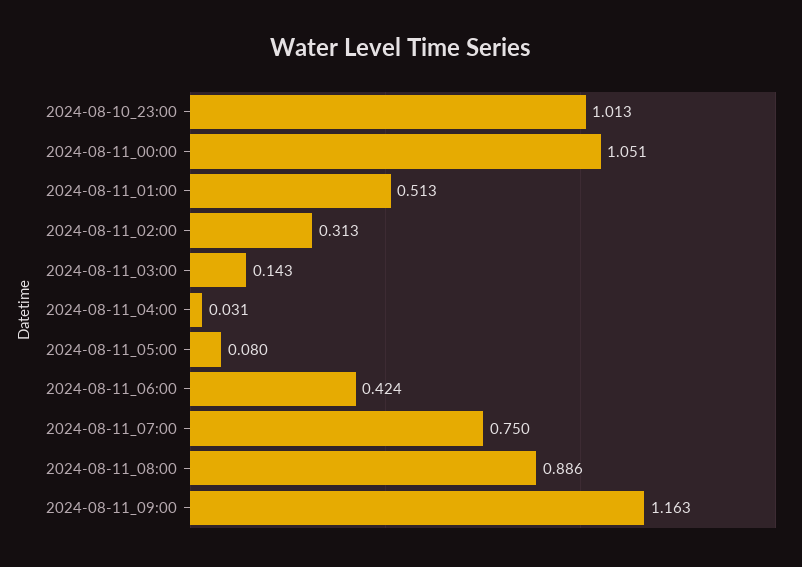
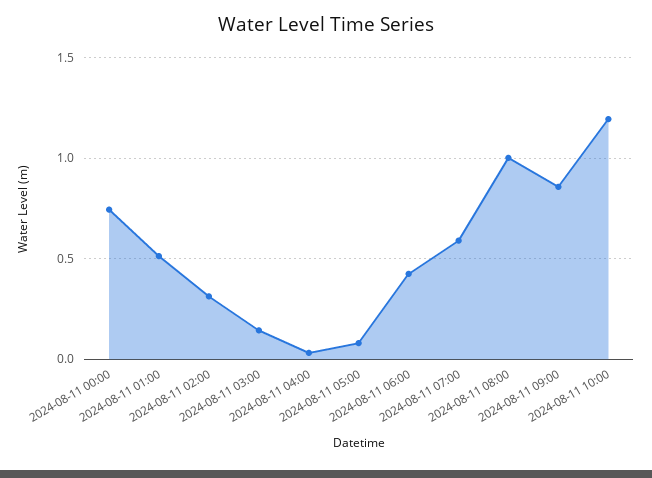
2024-08-10_23:00: 1.013 -> none
2024-08-11_00:00: 1.051 -> 0.75
2024-08-11_07:00: 0.75 -> 0.6
2024-08-11_08:00: 0.886 -> 1
2024-08-11_09:00: 1.163 -> 0.85
2024-08-11 10:00: none -> 1.2

